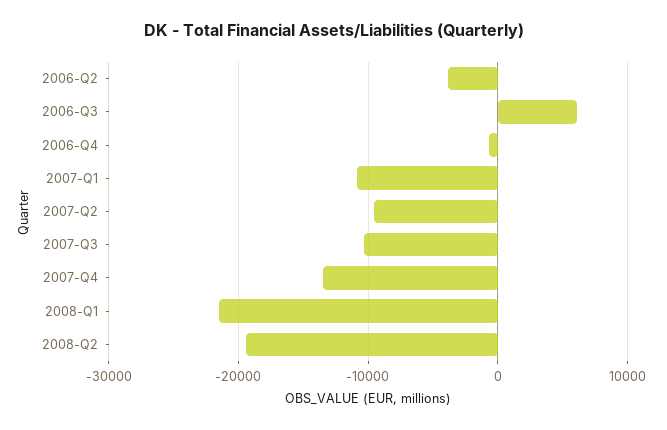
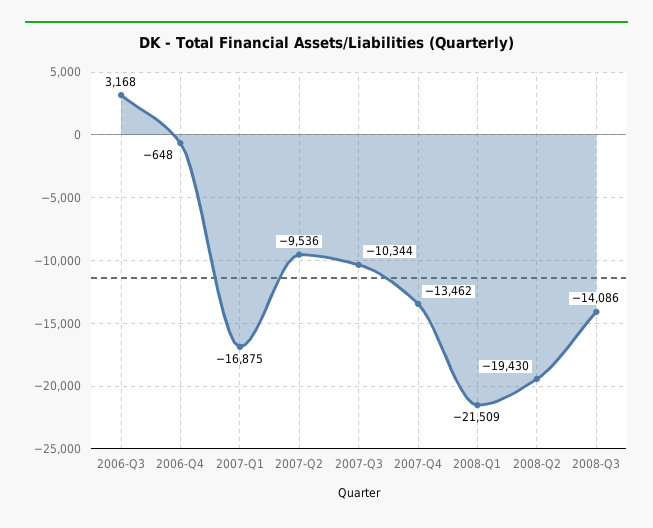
2006-Q2: -4000 -> none
2006-Q3: 6000 -> 3168
2007-Q1: -11000 -> -16875
2008-Q3: none -> -14086

